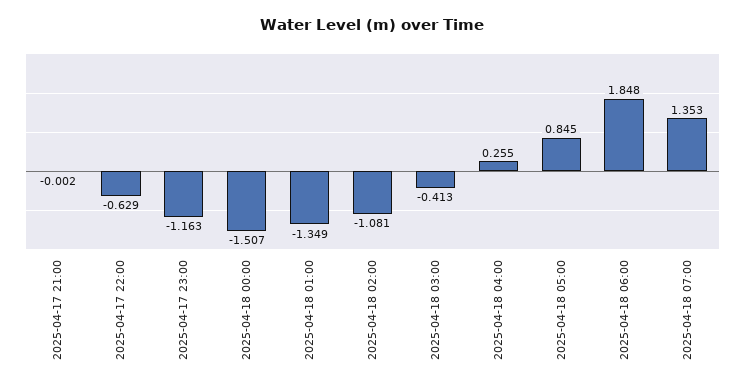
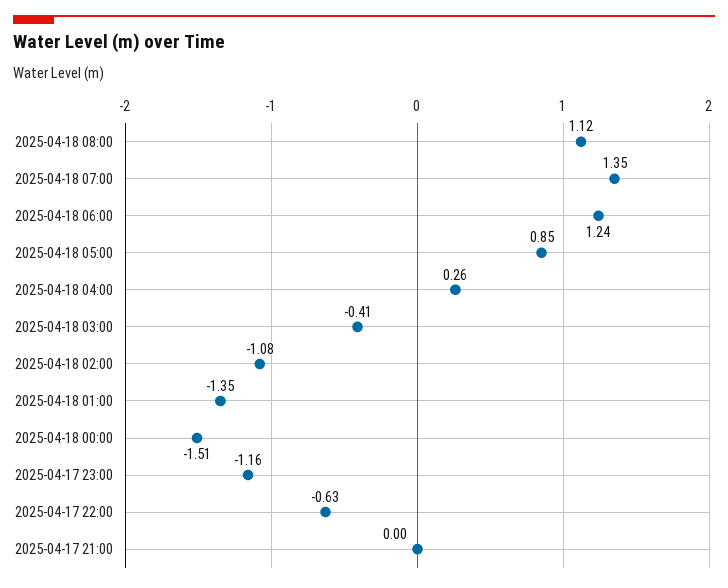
2025-04-18 06:00: 1.848 -> 1.24
2025-04-18 08:00: none -> 1.12

